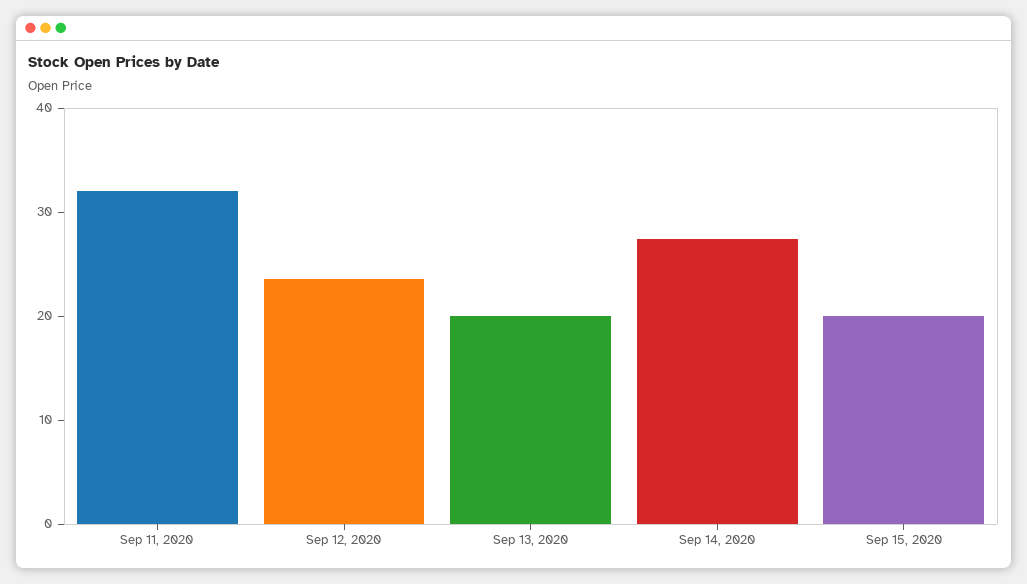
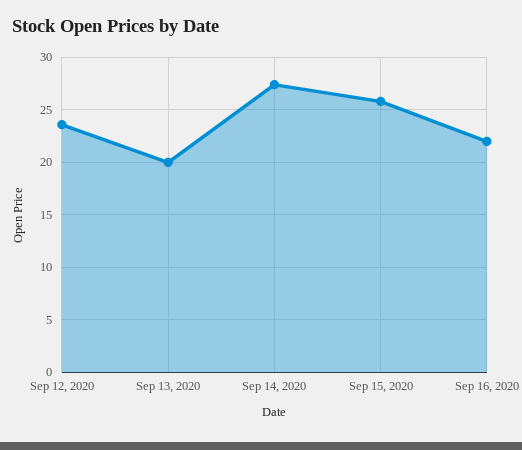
Sep 11, 2020: 32 -> none
Sep 15, 2020: 20 -> 26
Sep 16, 2020: none -> 22

